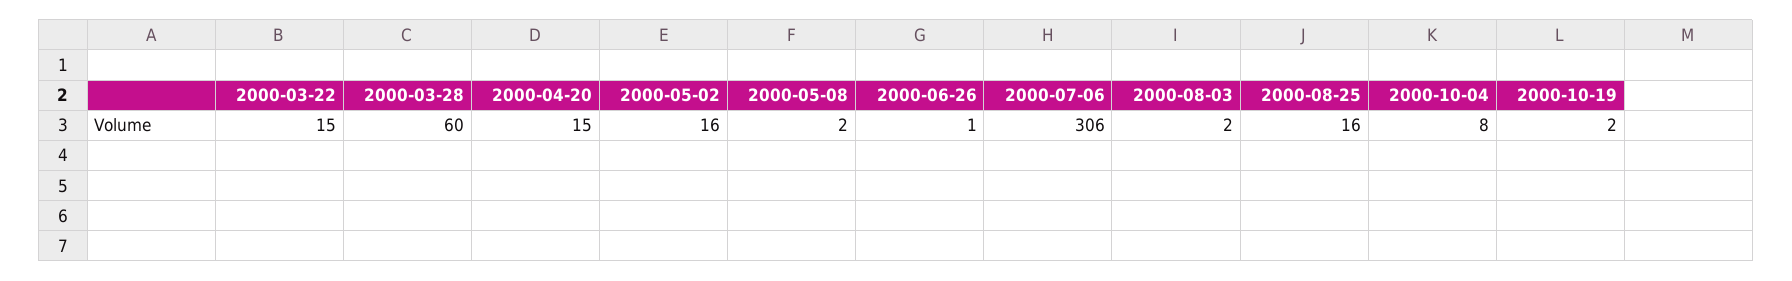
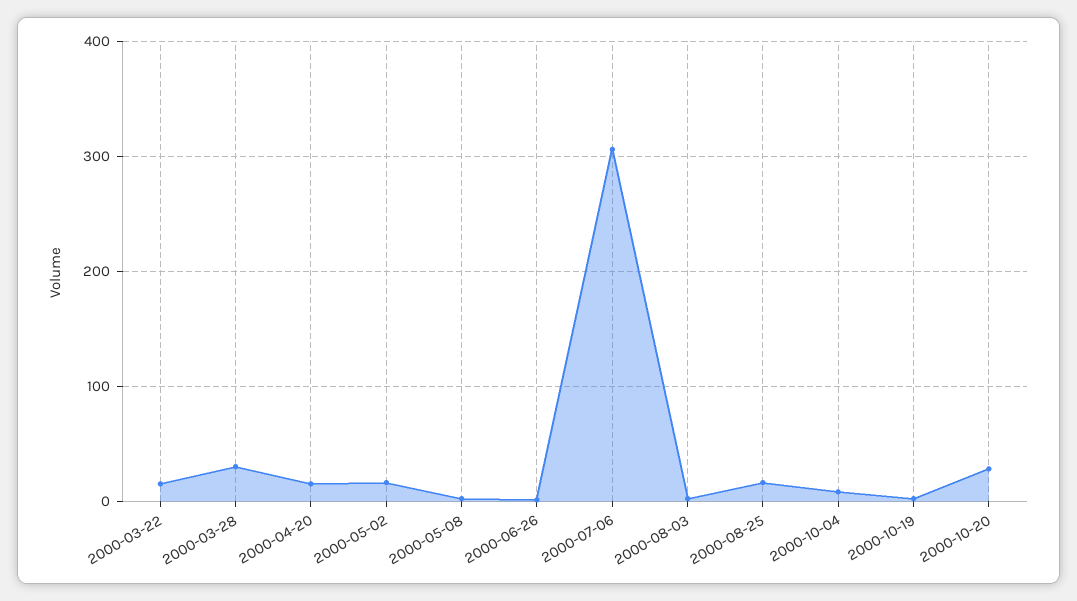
2000-03-28: 60 -> 30
2000-10-20: none -> 30

